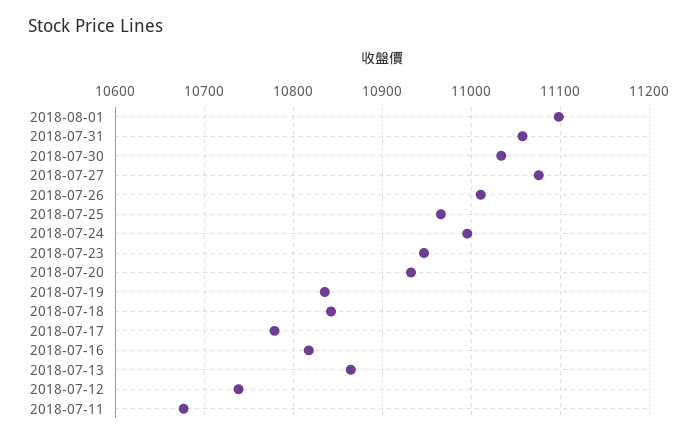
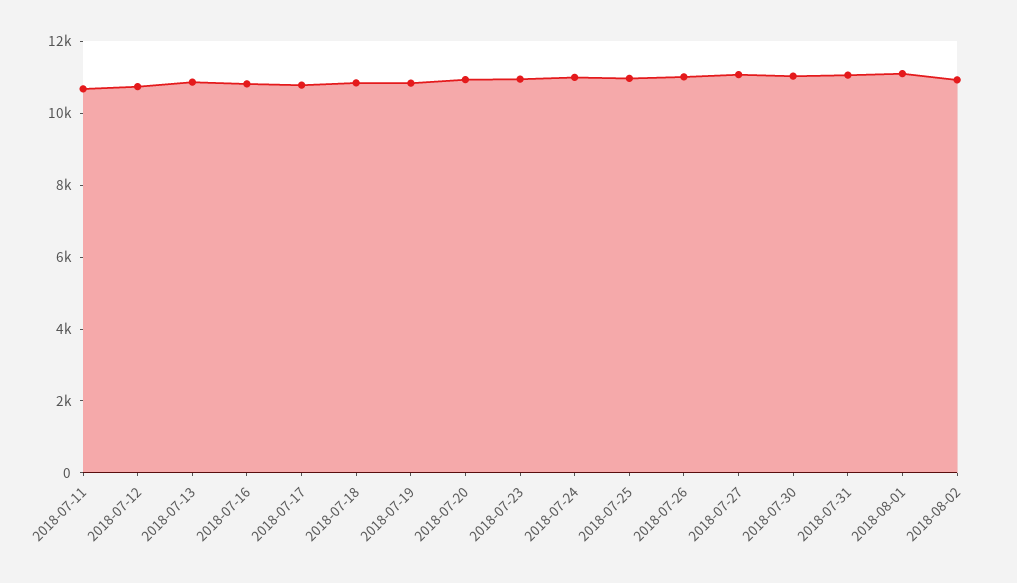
2018-08-02: none -> 11000

